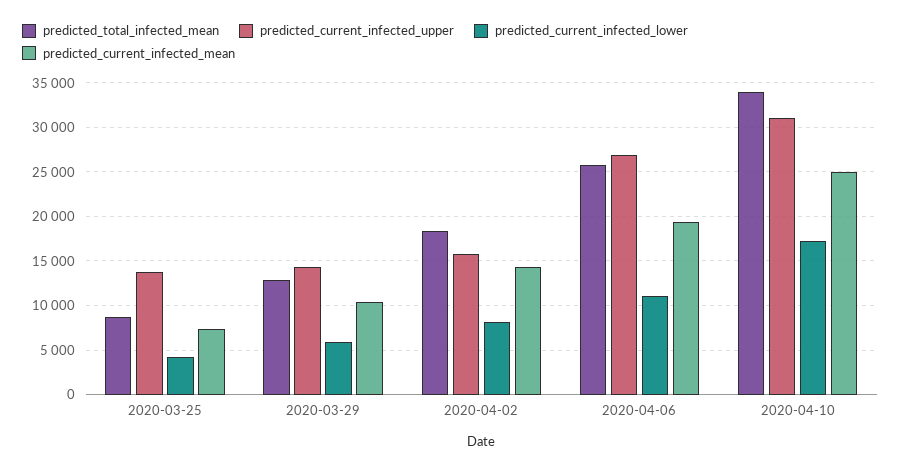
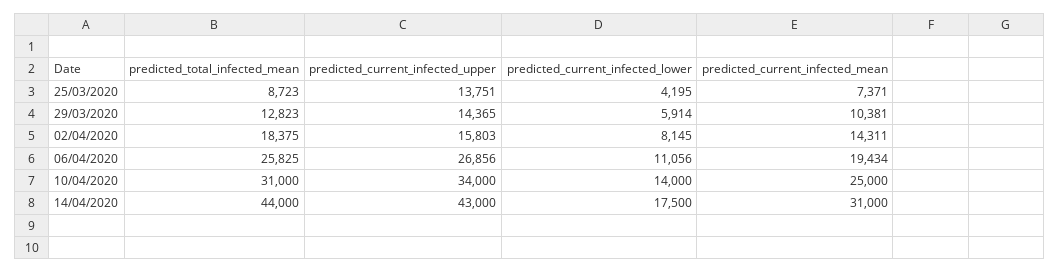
predicted_total_infected_mean, 2020-04-10: 34000 -> 31000
predicted_current_infected_upper, 2020-04-10: 31000 -> 34000
predicted_current_infected_lower, 2020-04-10: 17000 -> 14000
predicted_total_infected_mean, 14/04/2020: none -> 44000
predicted_current_infected_upper, 14/04/2020: none -> 43000
predicted_current_infected_lower, 14/04/2020: none -> 17500
predicted_current_infected_mean, 14/04/2020: none -> 31000

